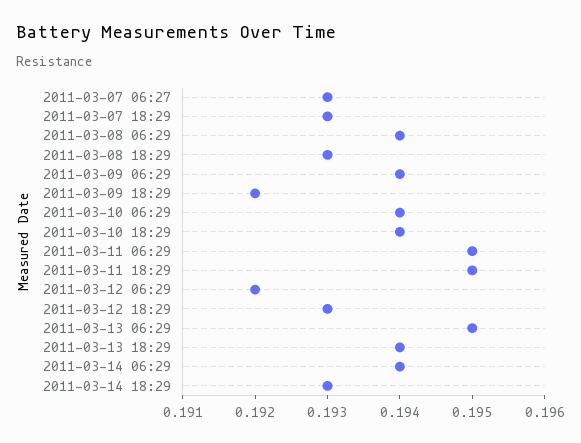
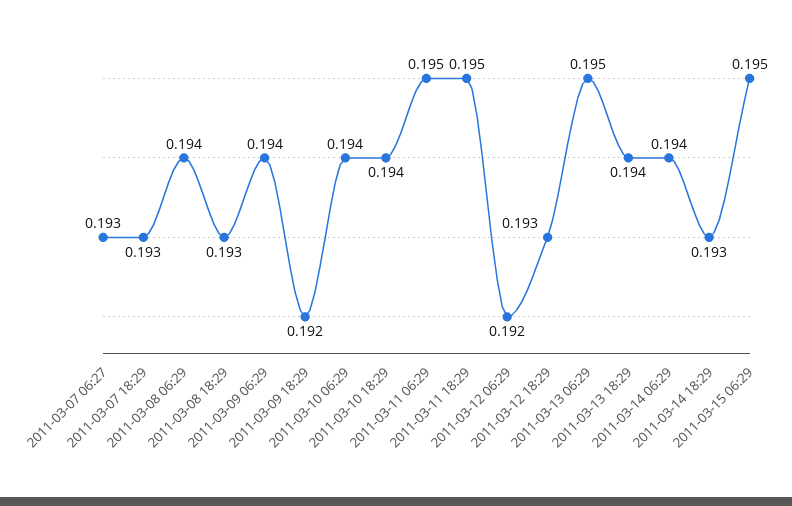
2011-03-15 06:29: none -> 0.195

